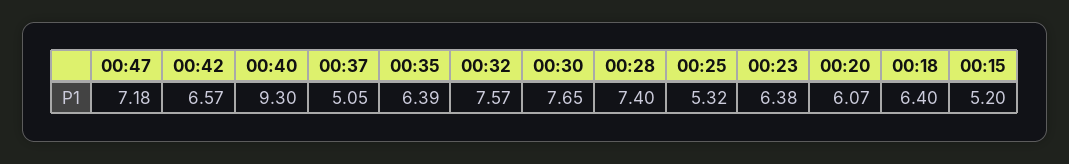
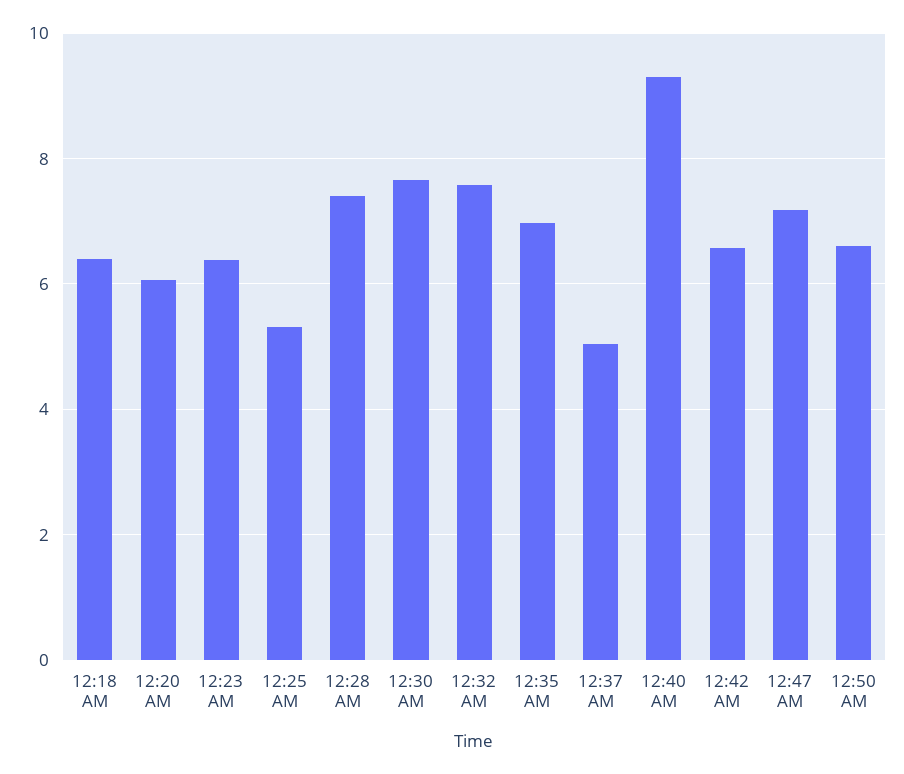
00:35: 6.39 -> 7
00:15: 5.2 -> none
12:50 AM: none -> 6.6

